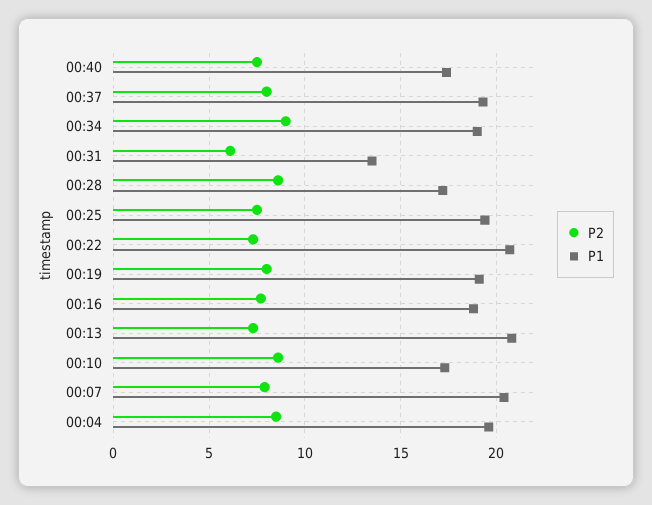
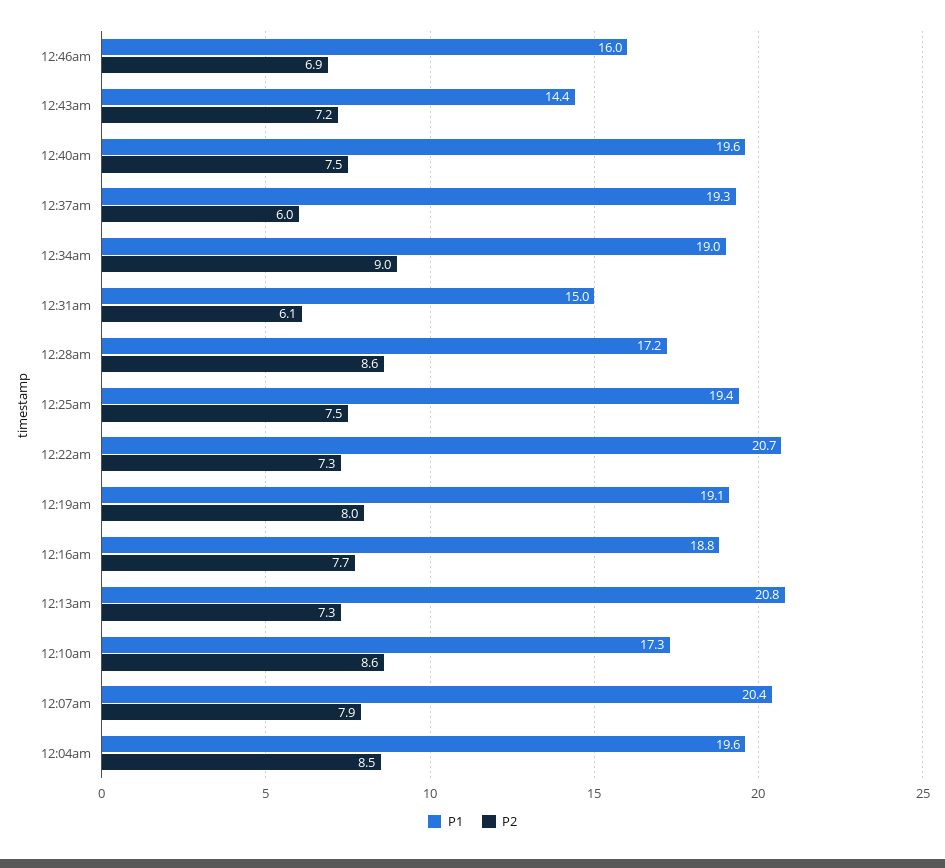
P1, 00:40: 17.5 -> 19.6
P2, 00:37: 8 -> 6
P1, 00:31: 13.5 -> 15
P1, 12:46am: none -> 16
P2, 12:46am: none -> 6.9
P1, 12:43am: none -> 14.4
P2, 12:43am: none -> 7.2

